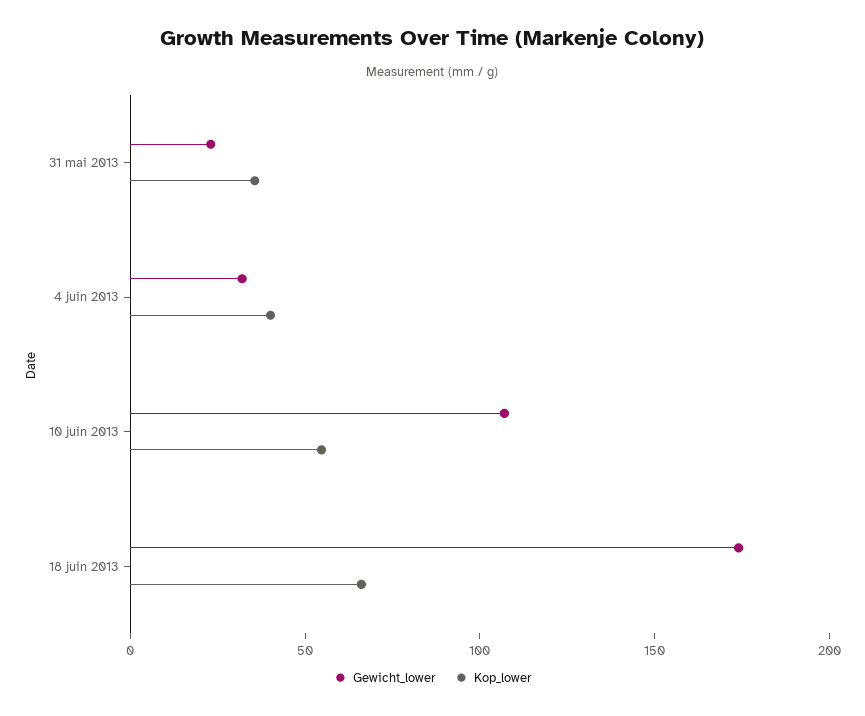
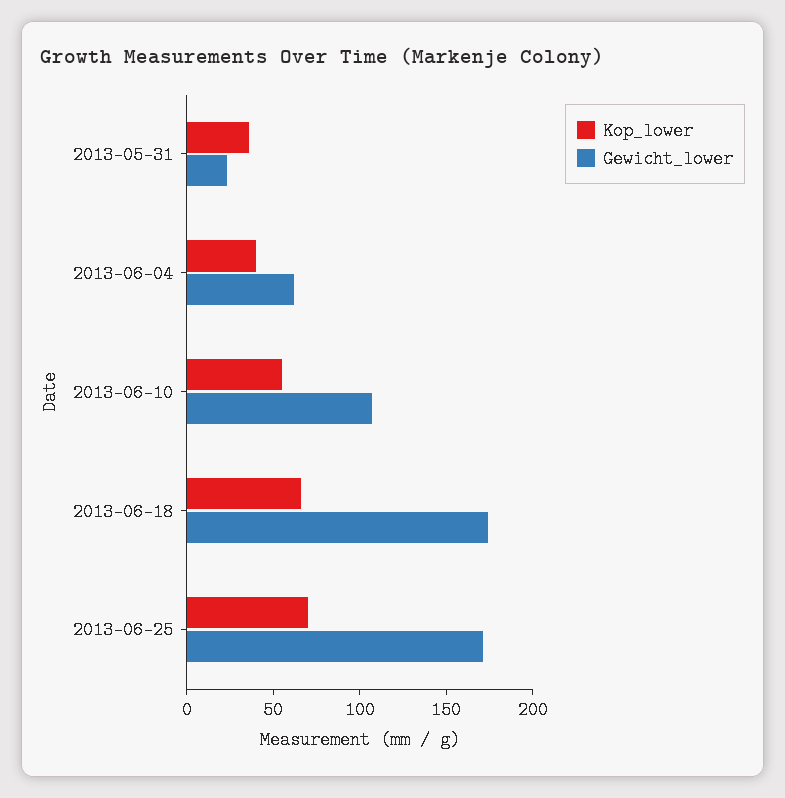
Gewicht_lower, 4 juin 2013: 30 -> 60
Kop_lower, 2013-06-25: none -> 70
Gewicht_lower, 2013-06-25: none -> 170

